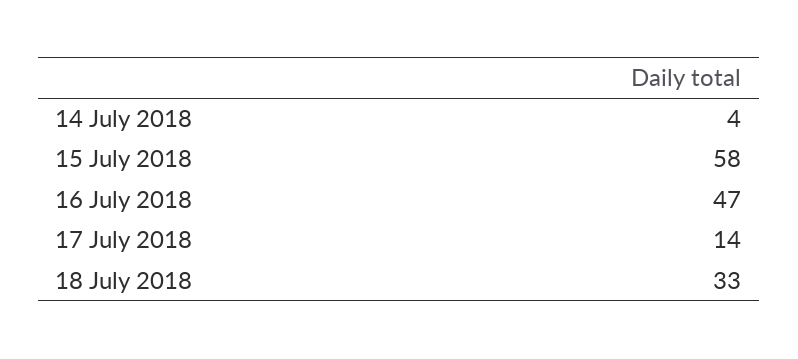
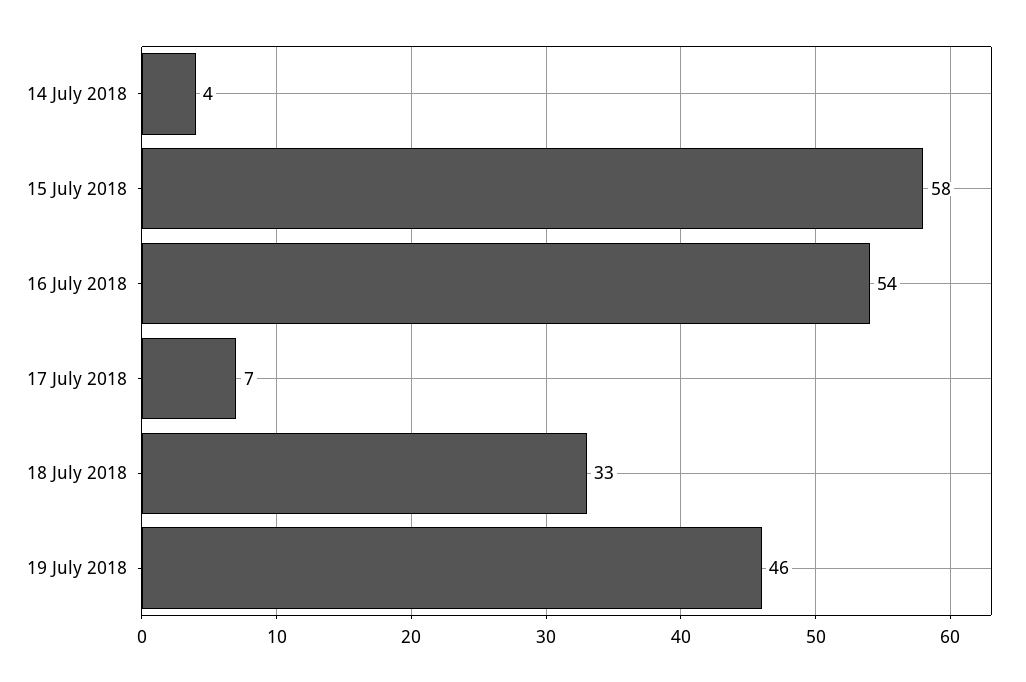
16 July 2018: 47 -> 54
17 July 2018: 14 -> 7
19 July 2018: none -> 46

